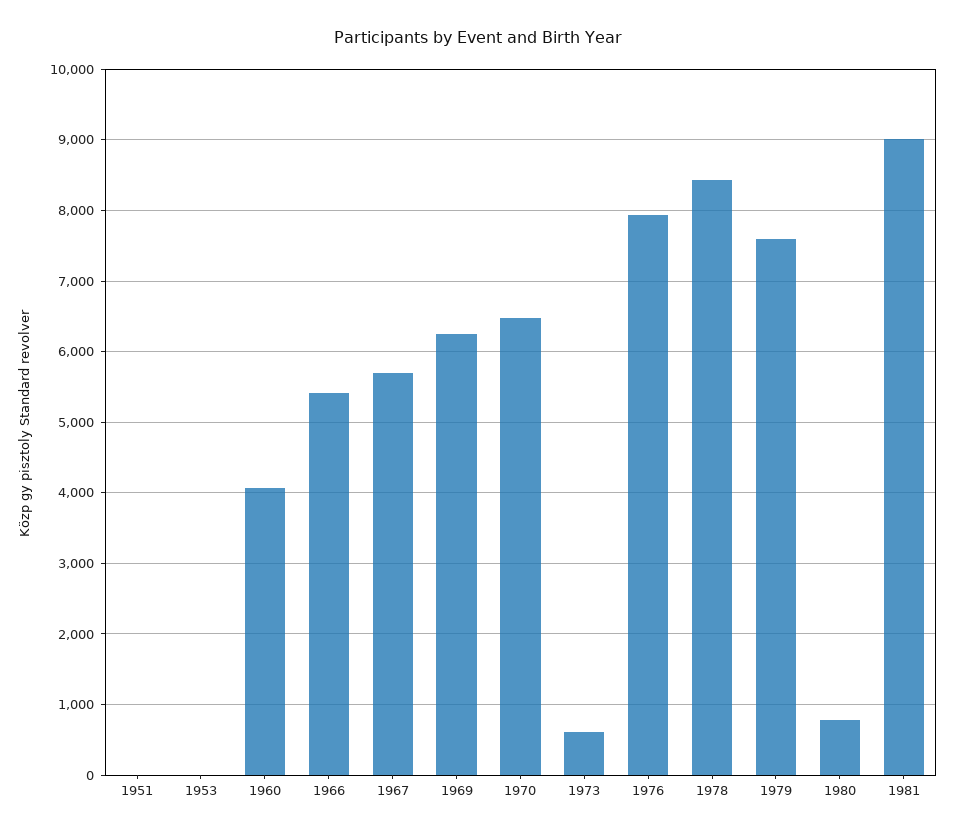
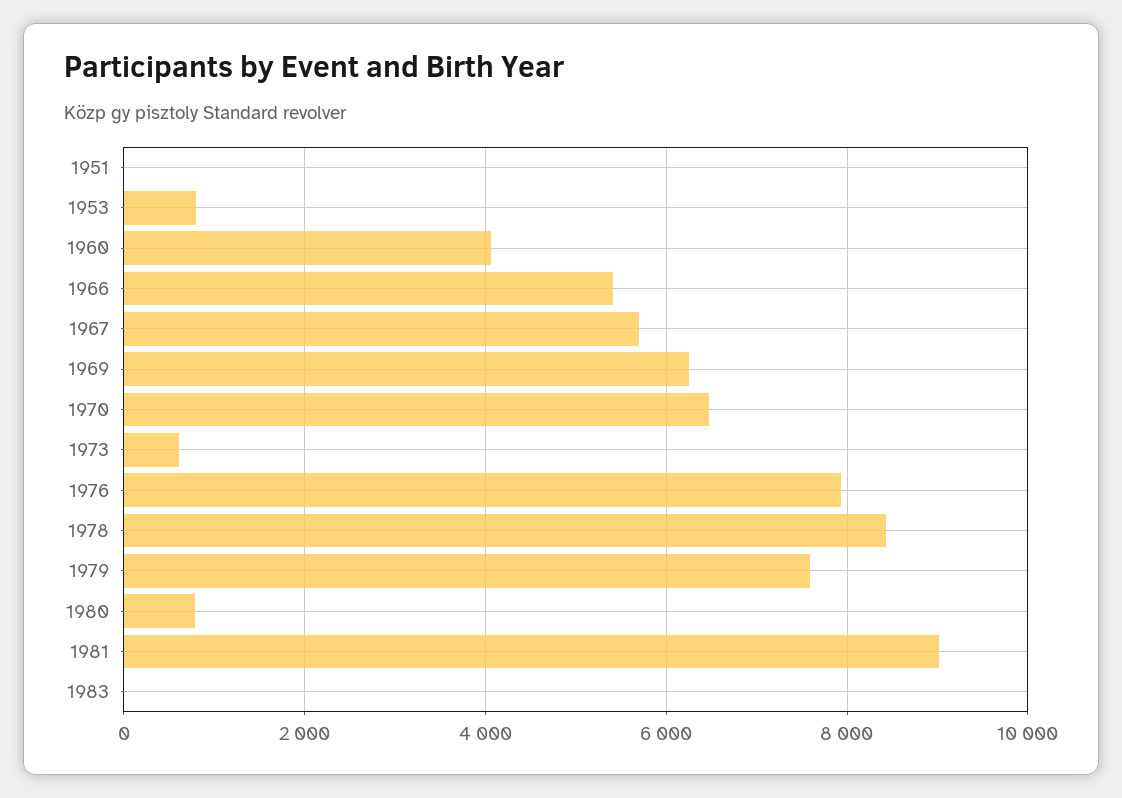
1953: 0 -> 800
1983: none -> 0

